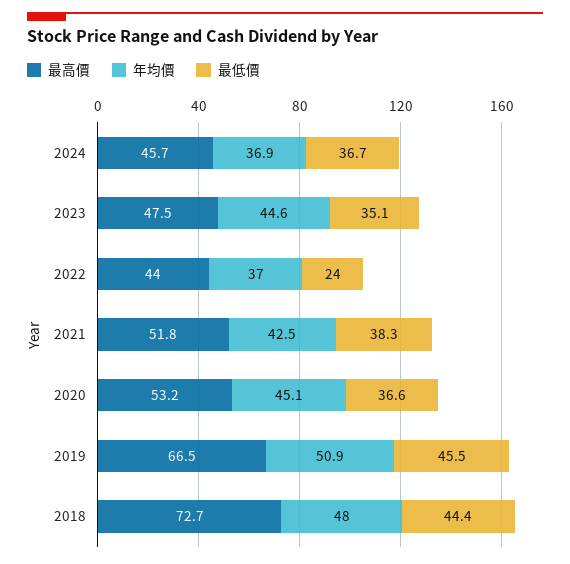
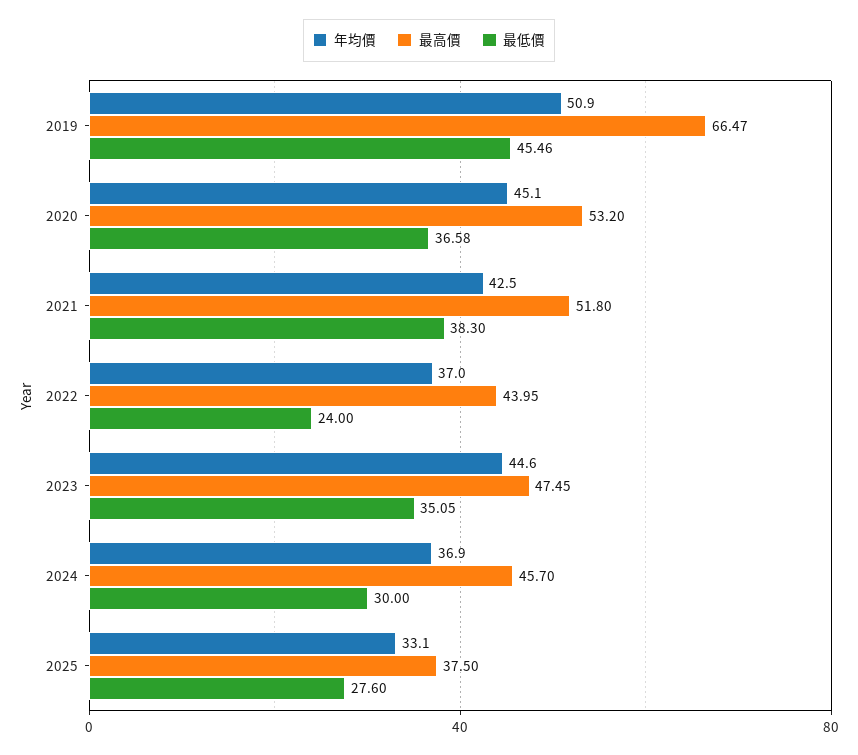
最低價, 2024: 36.7 -> 30
最高價, 2018: 72.7 -> none
年均價, 2018: 48 -> none
最低價, 2018: 44.4 -> none
年均價, 2025: none -> 33.1
最高價, 2025: none -> 37.5
最低價, 2025: none -> 27.6

